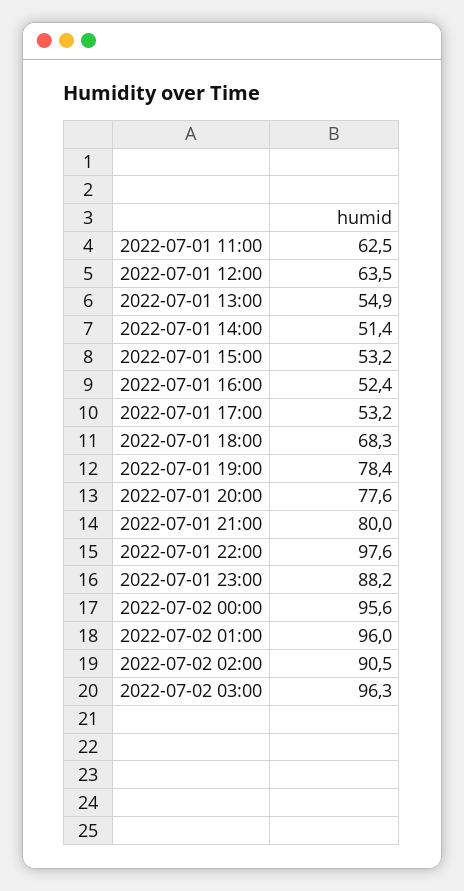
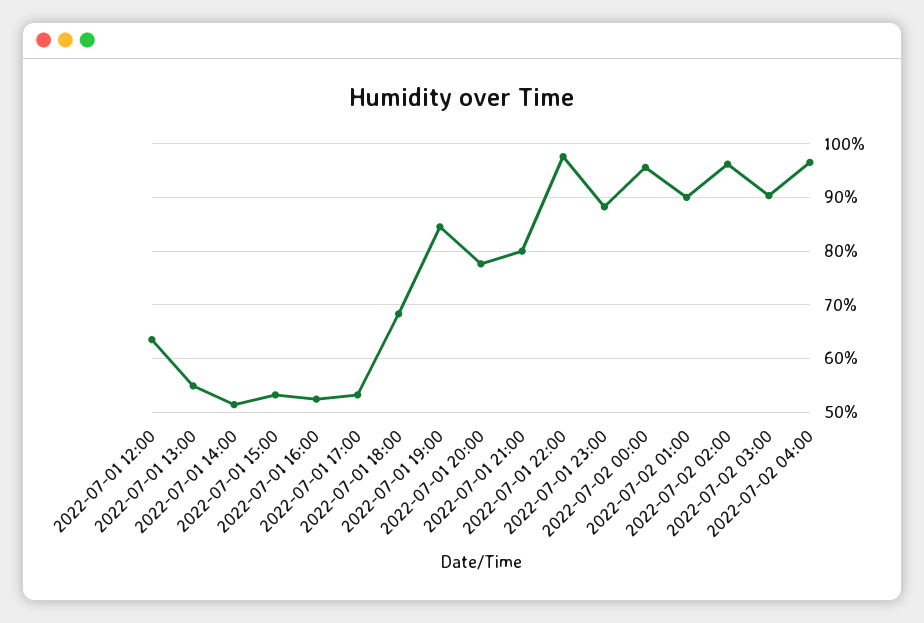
2022-07-01 11:00: 62.5 -> none
2022-07-01 19:00: 78.4 -> 84
2022-07-02 01:00: 96 -> 90
2022-07-02 02:00: 90.5 -> 96
2022-07-02 03:00: 96.3 -> 90
2022-07-02 04:00: none -> 96

